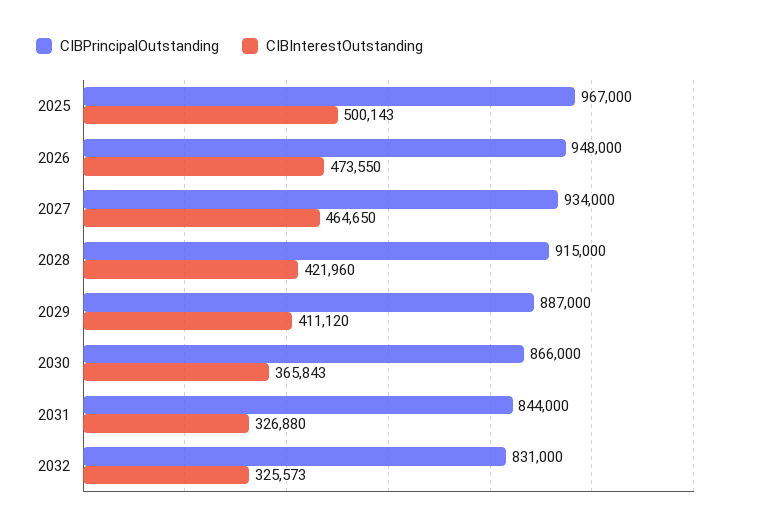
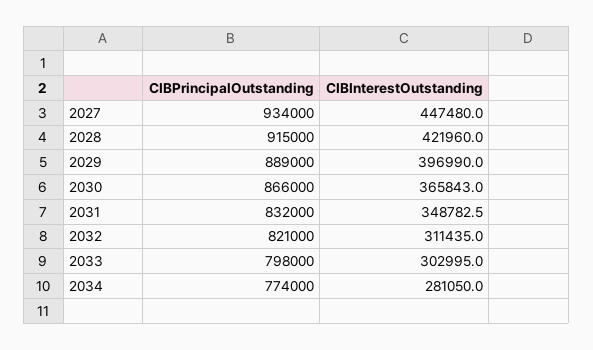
CIBPrincipalOutstanding, 2025: 967000 -> none
CIBInterestOutstanding, 2025: 500143 -> none
CIBPrincipalOutstanding, 2026: 948000 -> none
CIBInterestOutstanding, 2026: 473550 -> none
CIBInterestOutstanding, 2027: 464650 -> 447480
CIBPrincipalOutstanding, 2029: 887000 -> 889000
CIBInterestOutstanding, 2029: 411120 -> 396990
CIBPrincipalOutstanding, 2031: 844000 -> 832000
CIBInterestOutstanding, 2031: 326880 -> 348782.5
CIBPrincipalOutstanding, 2032: 831000 -> 821000
CIBInterestOutstanding, 2032: 325573 -> 311435
CIBPrincipalOutstanding, 2033: none -> 798000
CIBInterestOutstanding, 2033: none -> 302995
CIBPrincipalOutstanding, 2034: none -> 774000
CIBInterestOutstanding, 2034: none -> 281050

